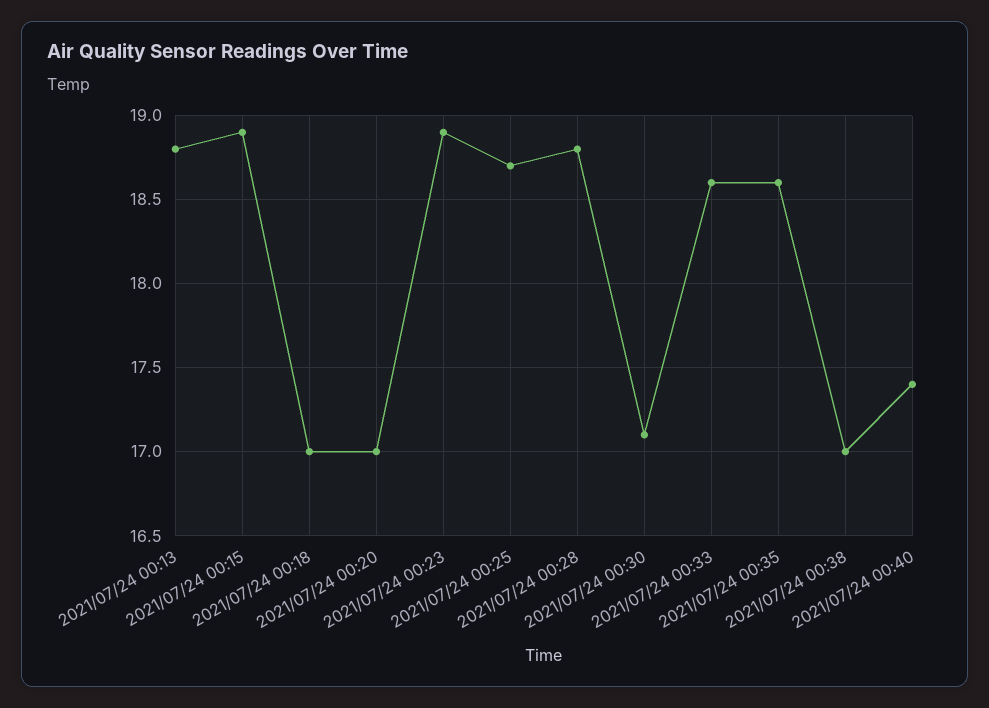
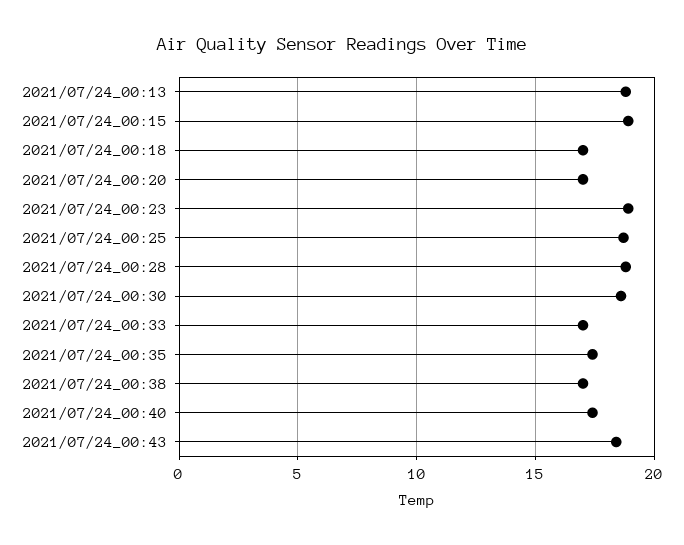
2021/07/24 00:30: 17.1 -> 18.5
2021/07/24 00:33: 18.6 -> 17
2021/07/24 00:35: 18.6 -> 17.5
2021/07/24_00:43: none -> 18.5

